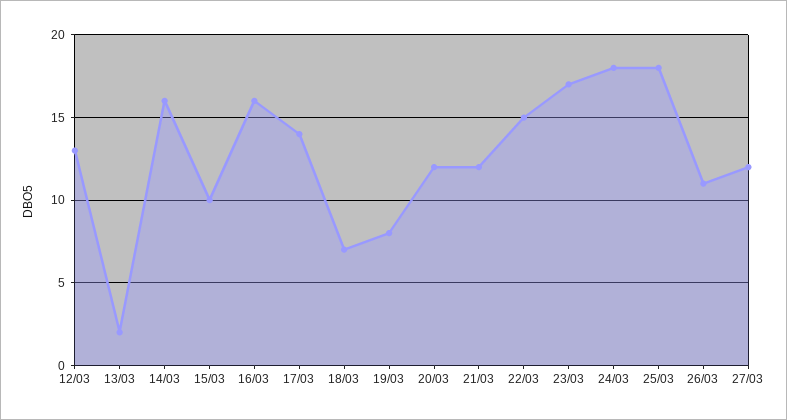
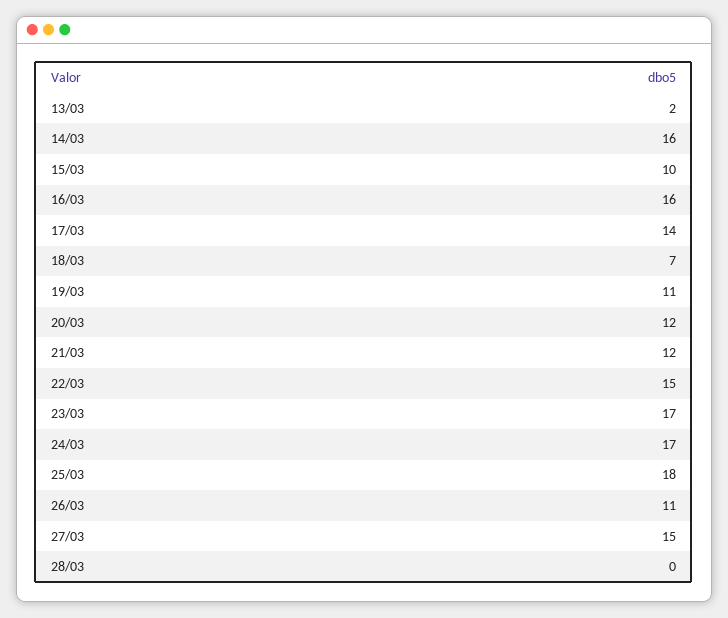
12/03: 13 -> none
19/03: 8 -> 11
24/03: 18 -> 17
27/03: 12 -> 15
28/03: none -> 0

